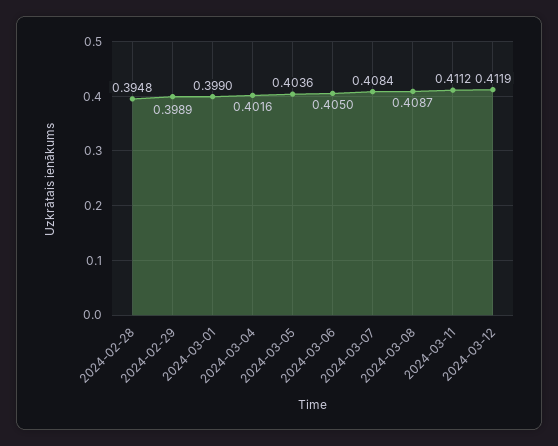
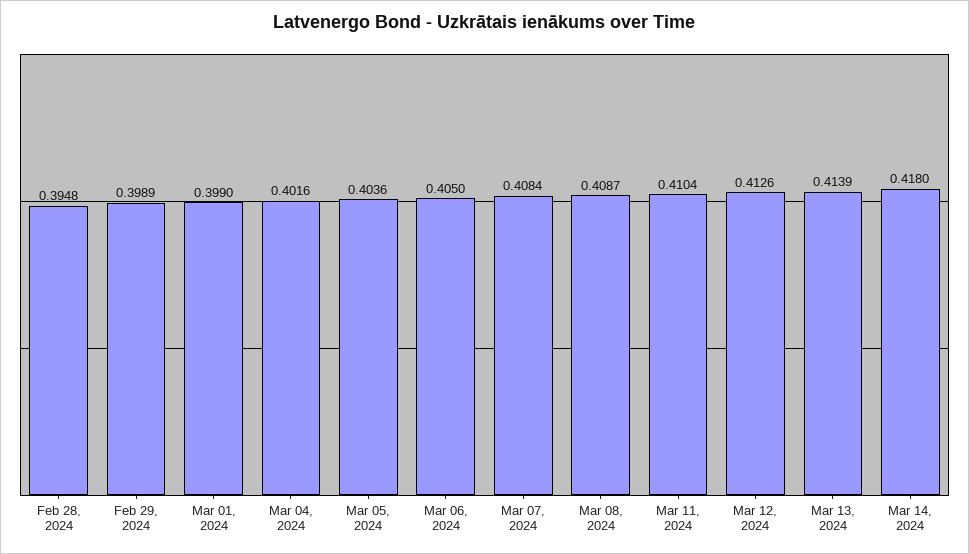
2024-03-11: 0.4112 -> 0.4104
2024-03-12: 0.4119 -> 0.4126
Mar 13, 2024: none -> 0.4139
Mar 14, 2024: none -> 0.418

